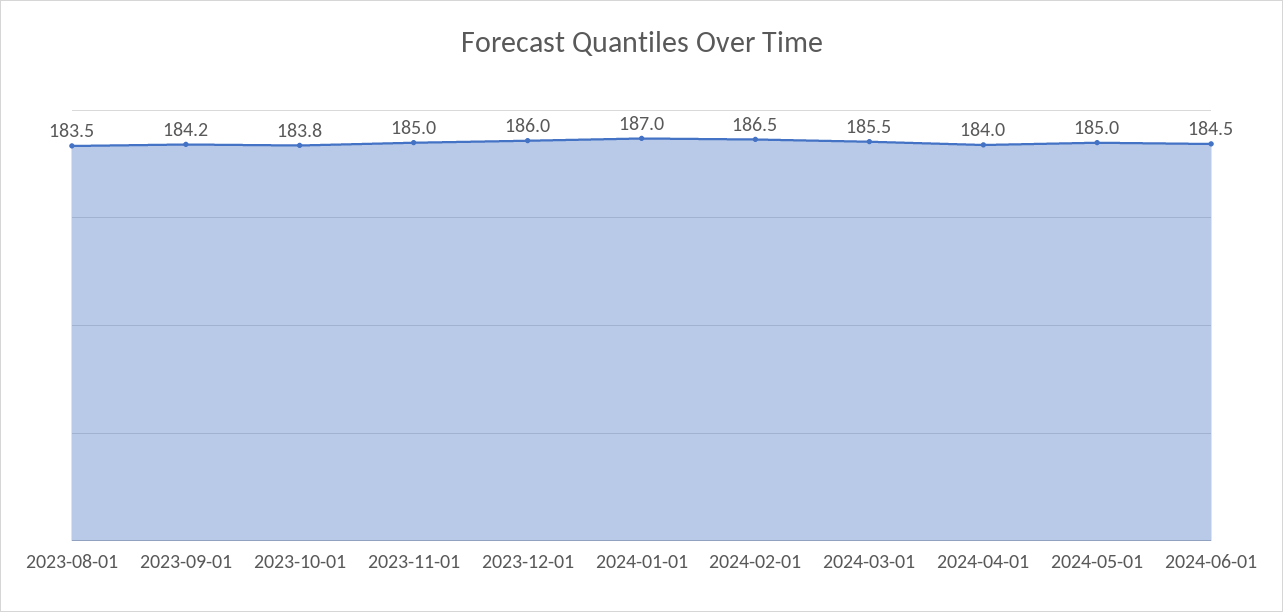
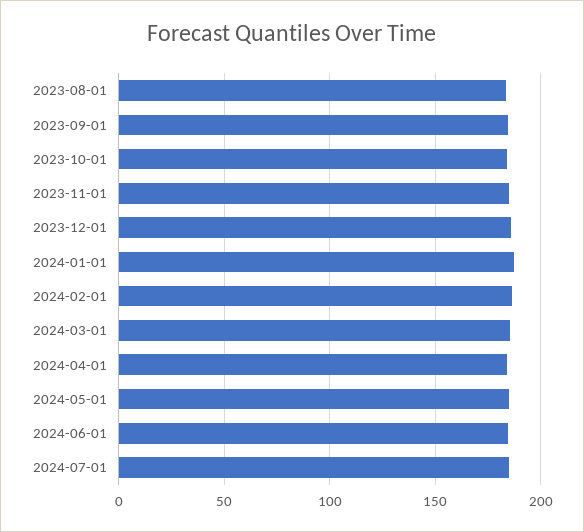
2024-07-01: none -> 185

